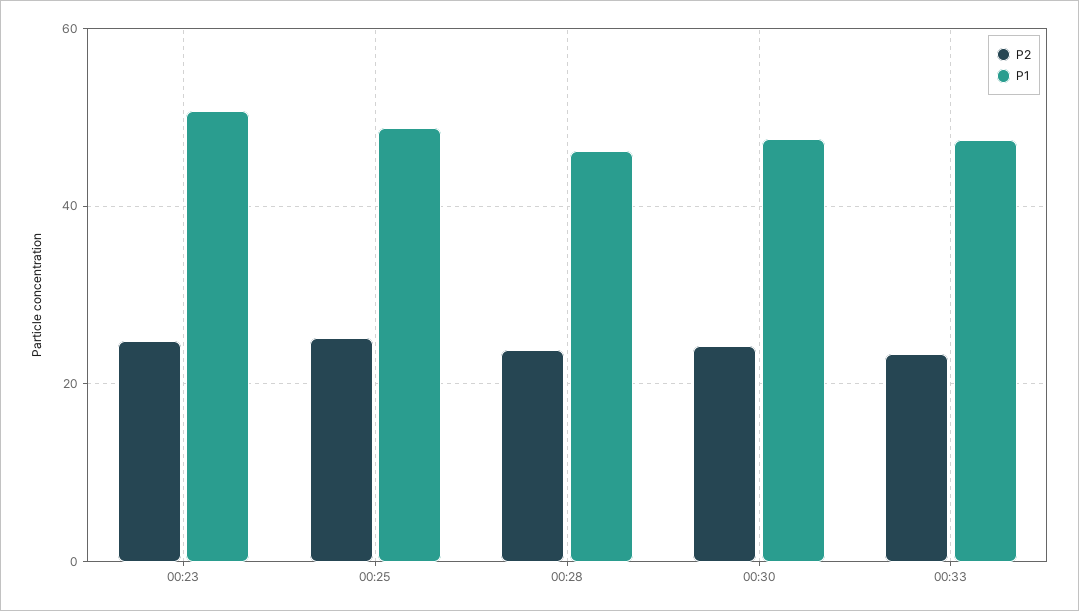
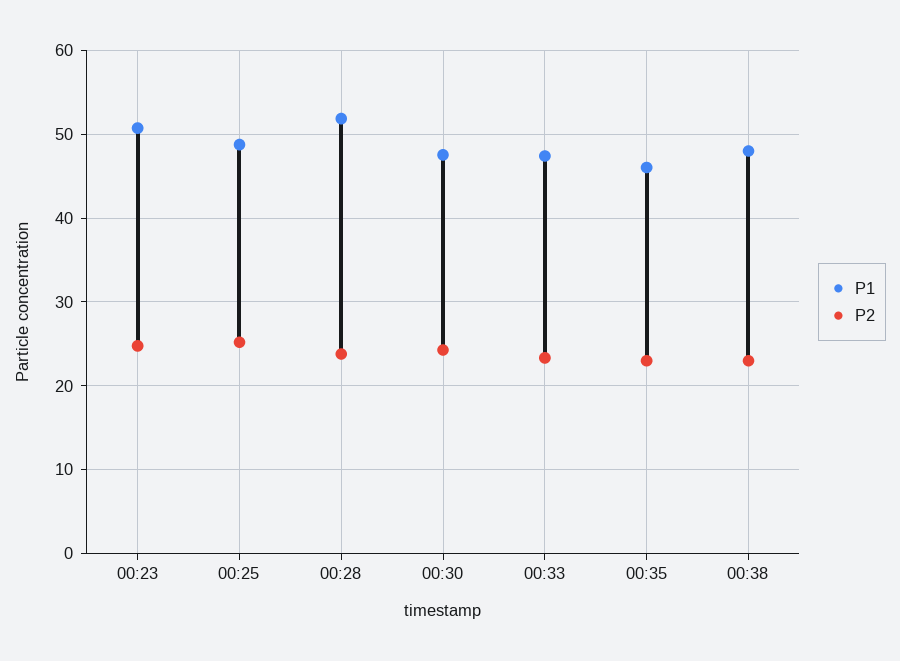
P1, 00:28: 46 -> 52
P1, 00:35: none -> 46
P2, 00:35: none -> 23
P1, 00:38: none -> 48
P2, 00:38: none -> 23

